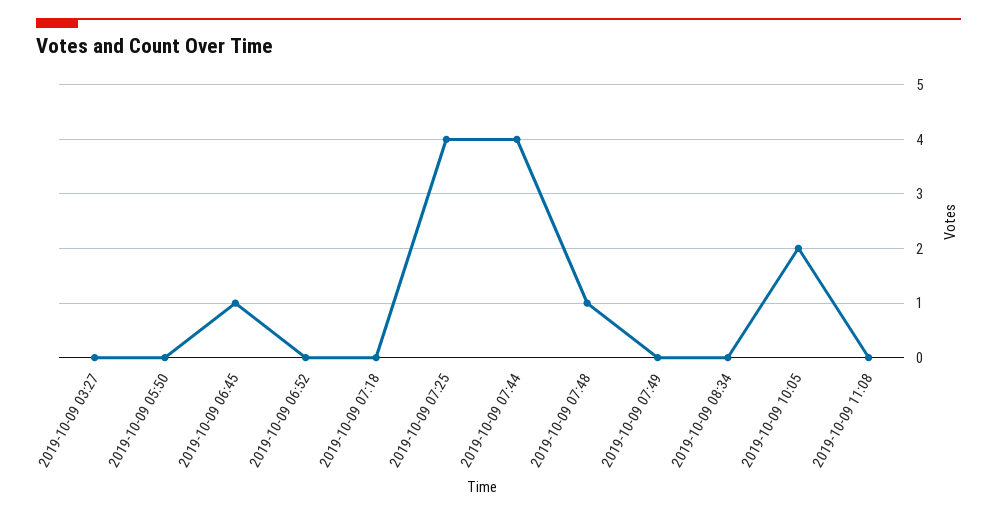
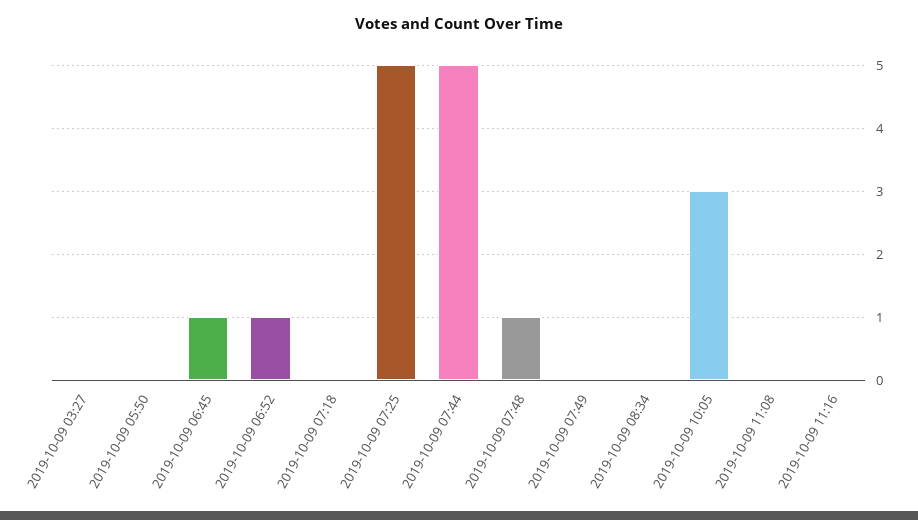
2019-10-09 06:52: 0 -> 1
2019-10-09 07:25: 4 -> 5
2019-10-09 07:44: 4 -> 5
2019-10-09 10:05: 2 -> 3
2019-10-09 11:16: none -> 0

